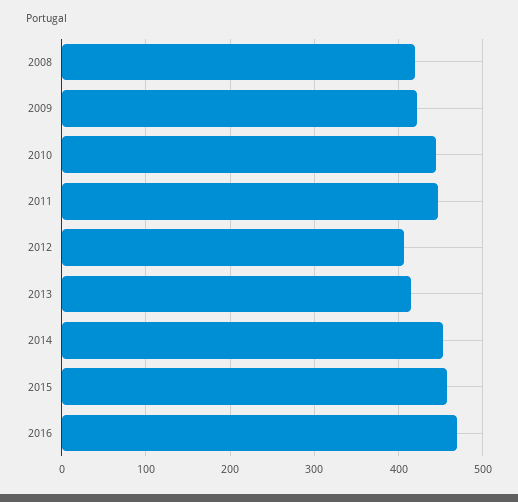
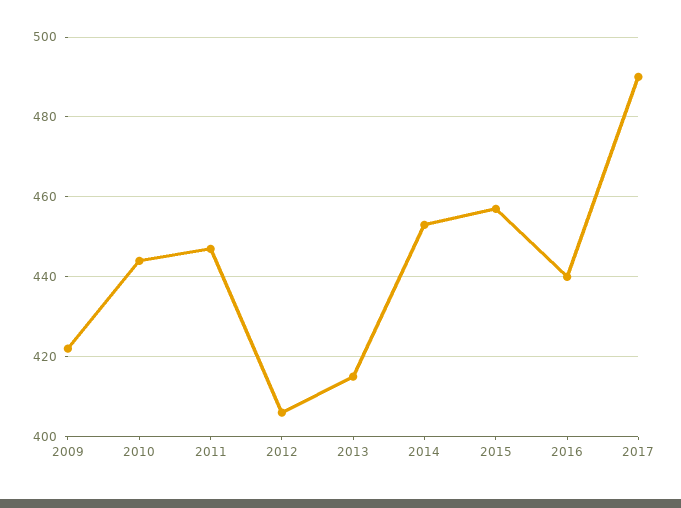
2008: 420 -> none
2016: 470 -> 440
2017: none -> 490

